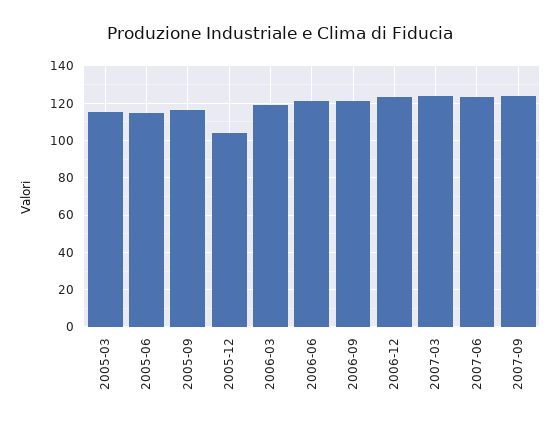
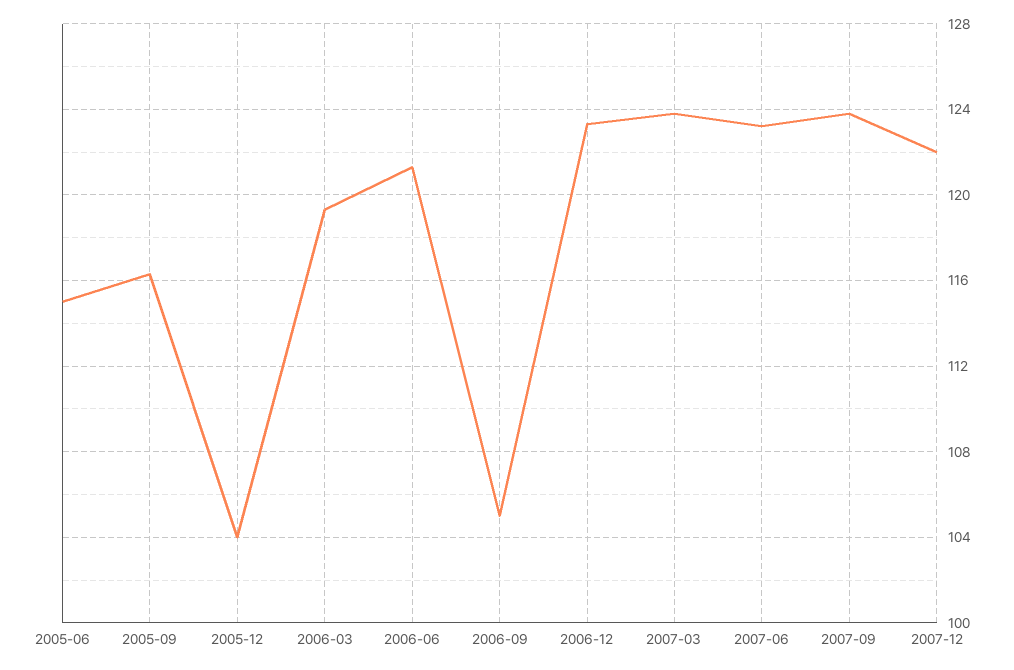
2005-03: 115 -> none
2006-09: 120 -> 105
2007-12: none -> 122

